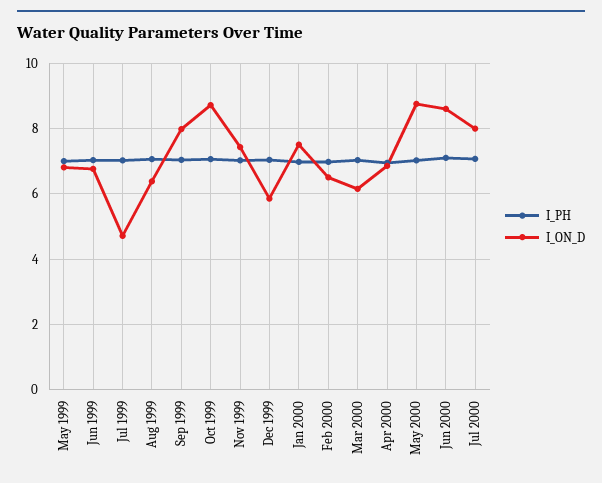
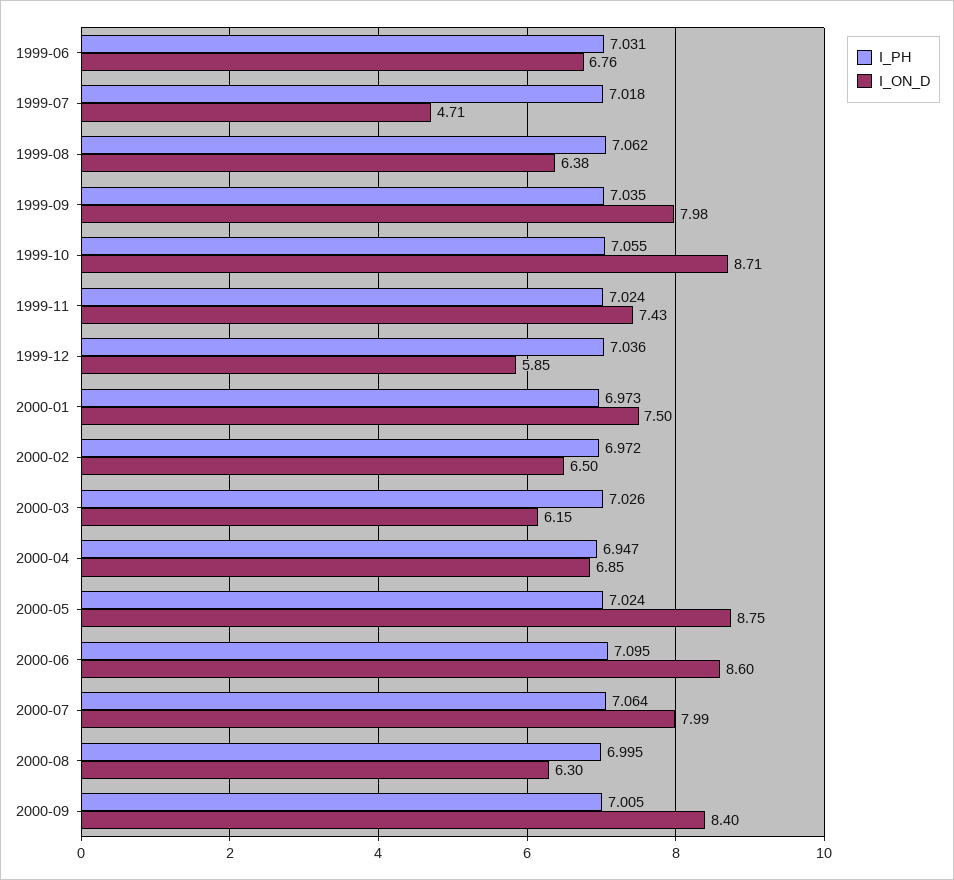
I_PH, May 1999: 7 -> none
I_ON_D, May 1999: 6.8 -> none
I_PH, 2000-08: none -> 6.995
I_ON_D, 2000-08: none -> 6.3
I_PH, 2000-09: none -> 7.005
I_ON_D, 2000-09: none -> 8.4

